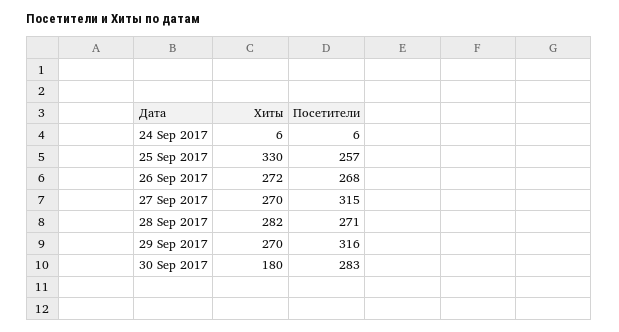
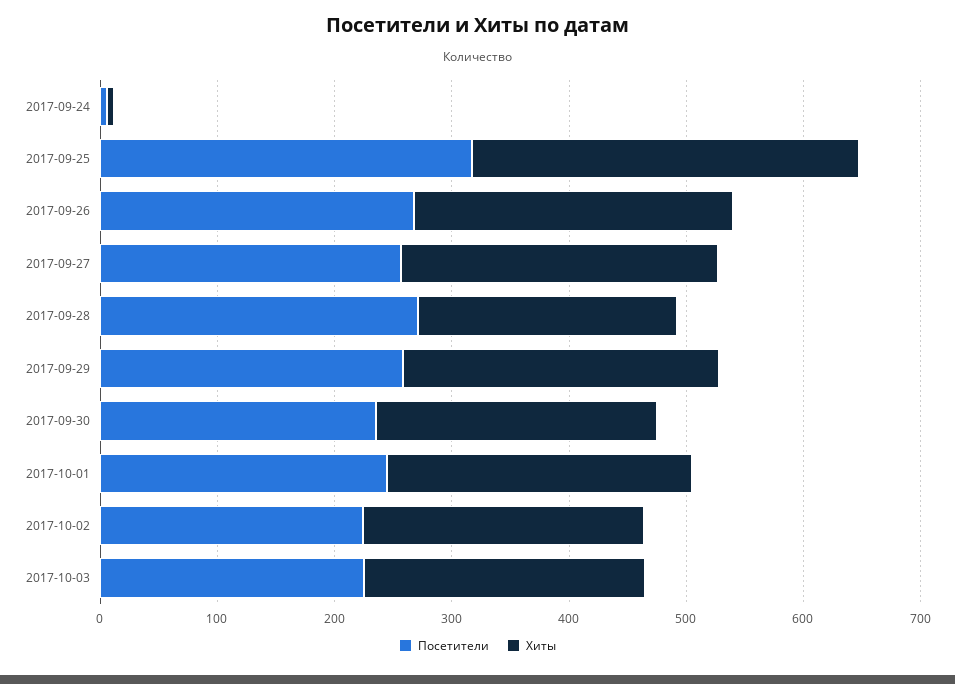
Посетители, 25 Sep 2017: 257 -> 320
Посетители, 27 Sep 2017: 315 -> 260
Хиты, 28 Sep 2017: 282 -> 220
Посетители, 29 Sep 2017: 316 -> 260
Хиты, 30 Sep 2017: 180 -> 240
Посетители, 30 Sep 2017: 283 -> 240
Посетители, 2017-10-01: none -> 240
Хиты, 2017-10-01: none -> 260
Посетители, 2017-10-02: none -> 220
Хиты, 2017-10-02: none -> 240
Посетители, 2017-10-03: none -> 220
Хиты, 2017-10-03: none -> 240

